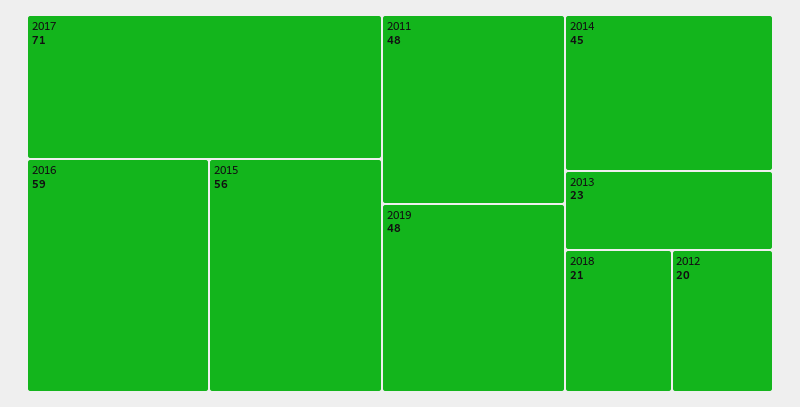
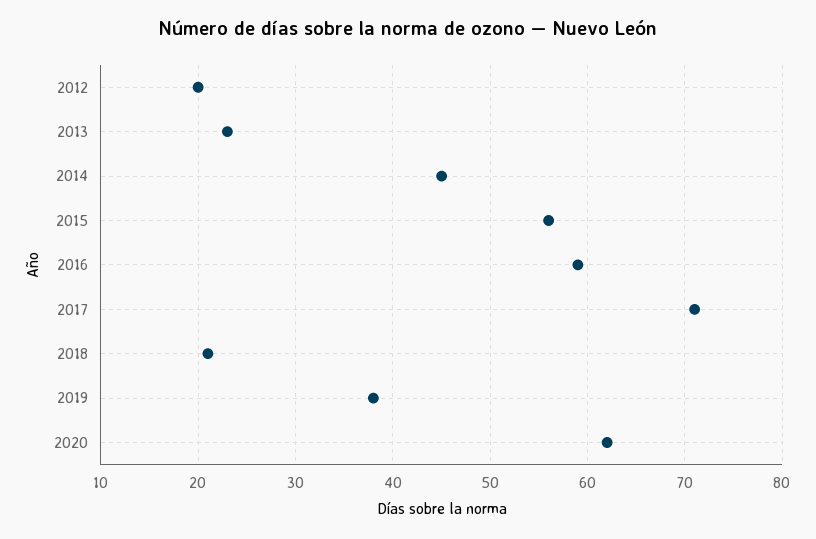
2011: 48 -> none
2019: 48 -> 38
2020: none -> 62

